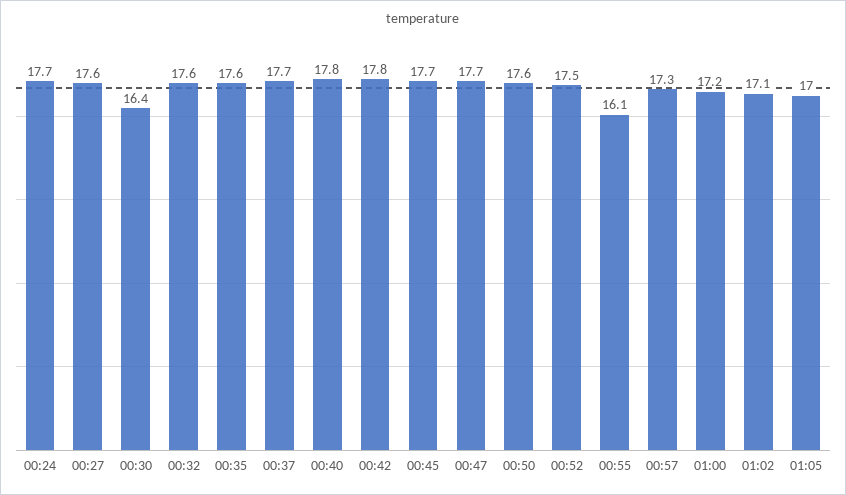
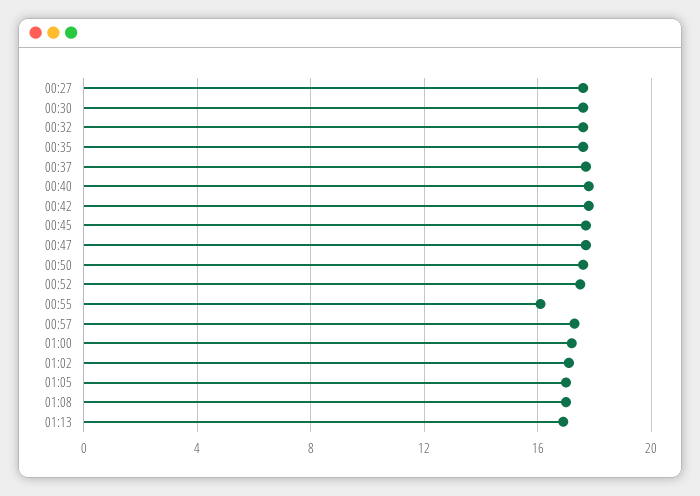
00:24: 17.7 -> none
00:30: 16.4 -> 17.5
01:08: none -> 17
01:13: none -> 17

